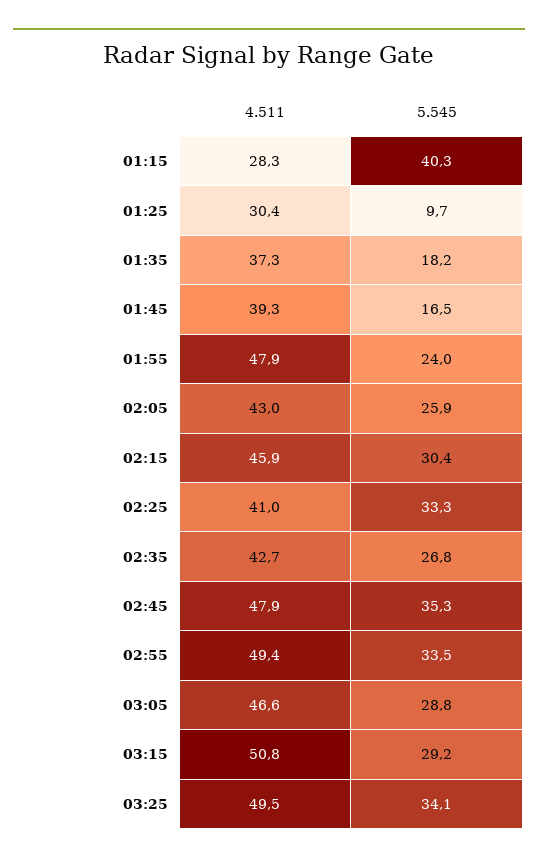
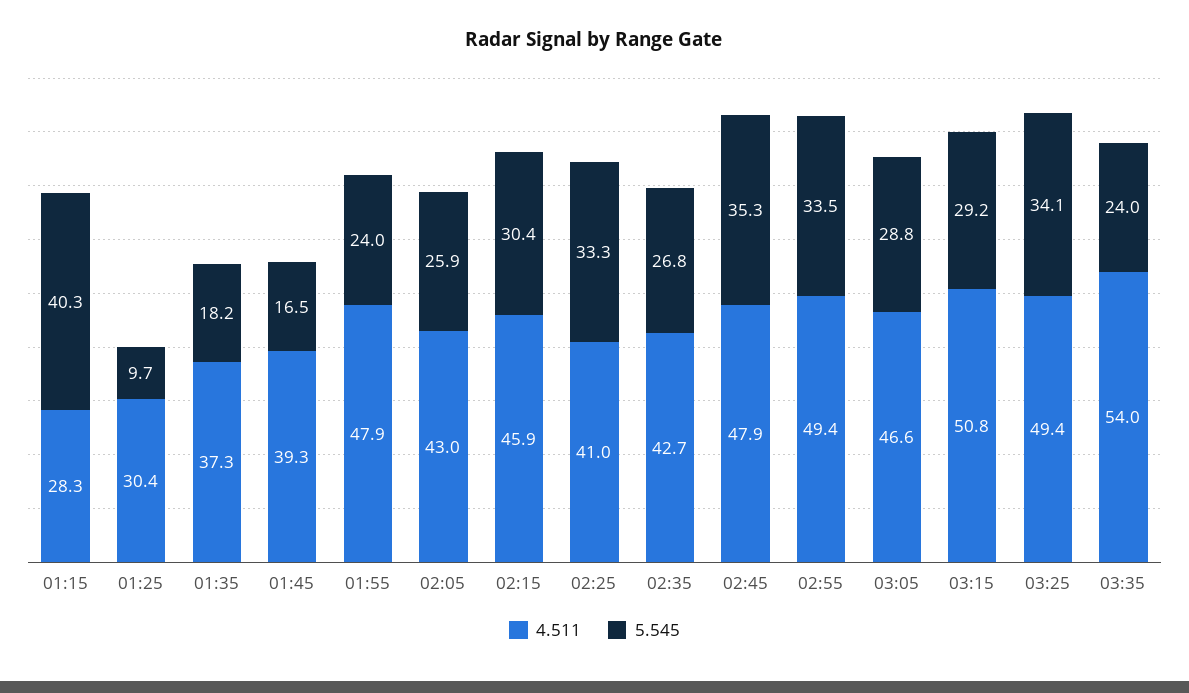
4.511, 03:25: 49.5 -> 49.4
4.511, 03:35: none -> 54
5.545, 03:35: none -> 24

